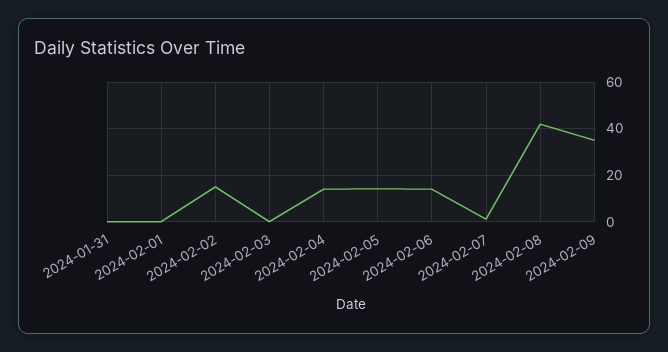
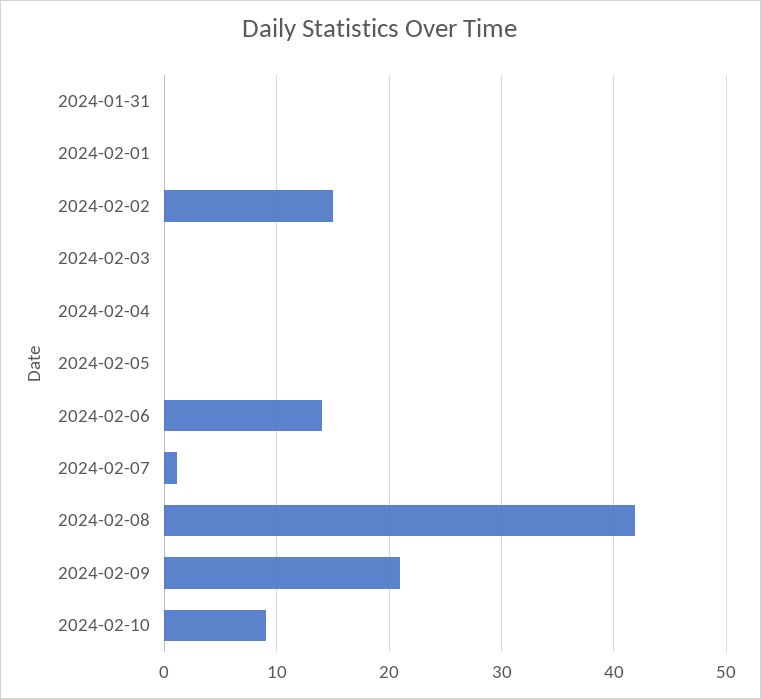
2024-02-04: 15 -> 0
2024-02-05: 15 -> 0
2024-02-09: 35 -> 21
2024-02-10: none -> 9

